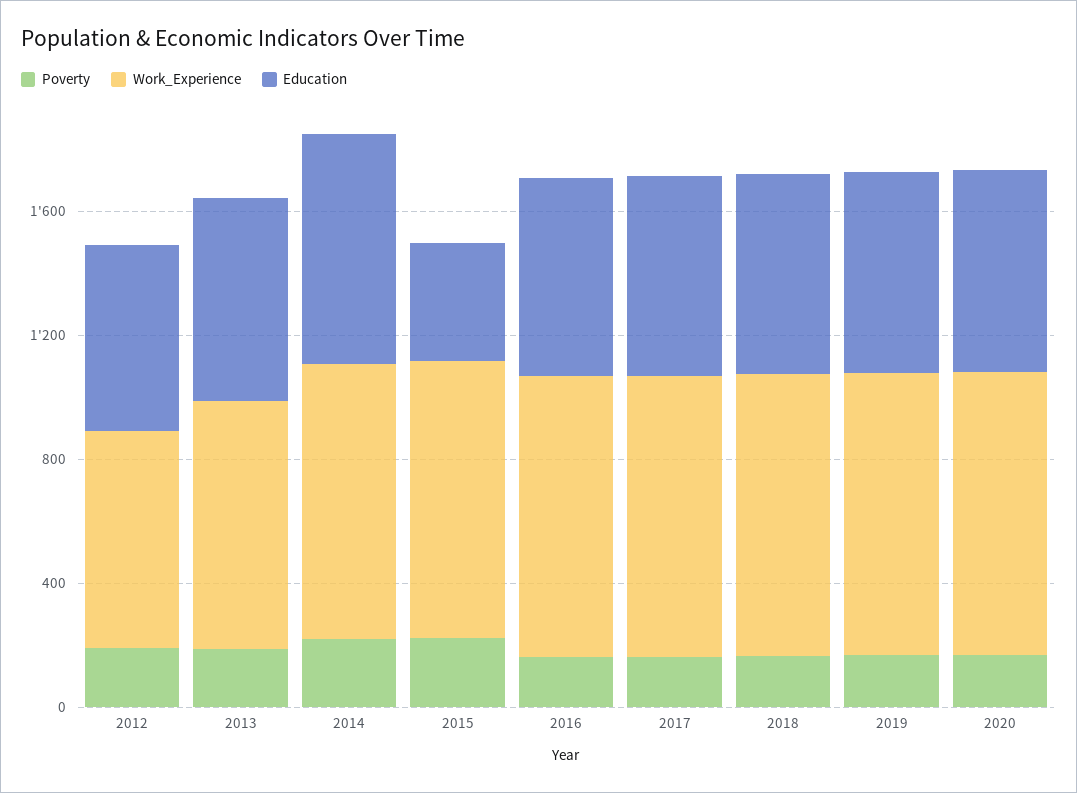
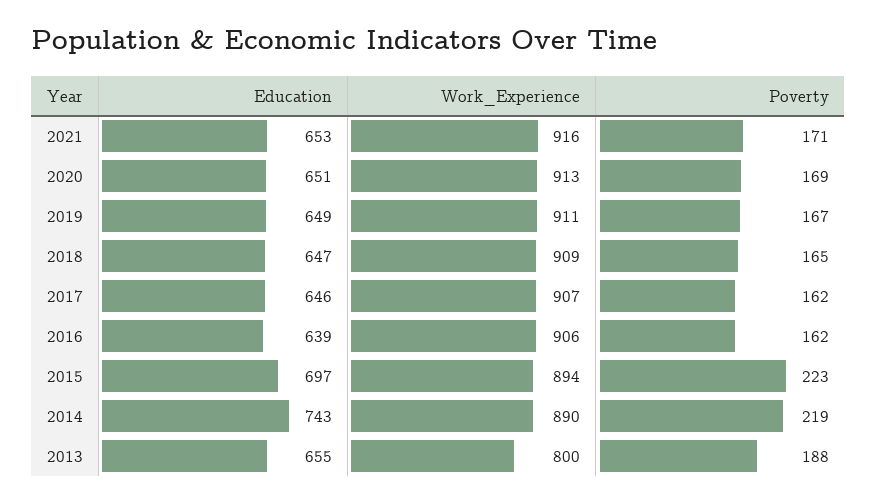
Poverty, 2012: 200 -> none
Work_Experience, 2012: 700 -> none
Education, 2012: 600 -> none
Education, 2015: 400 -> 697
Education, 2021: none -> 653
Work_Experience, 2021: none -> 916
Poverty, 2021: none -> 171

